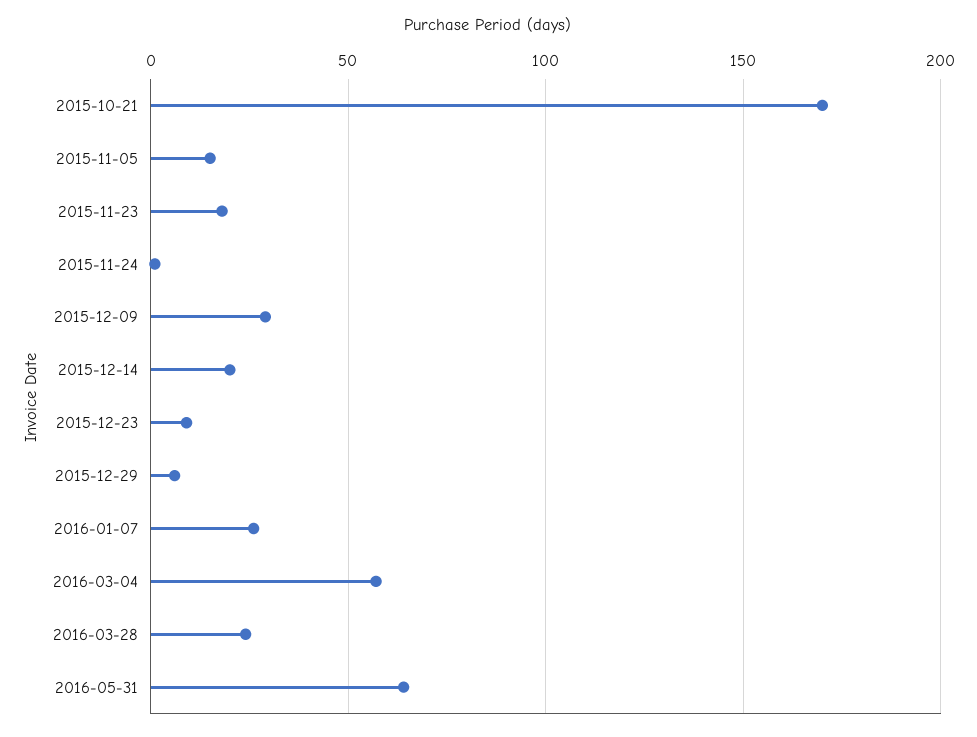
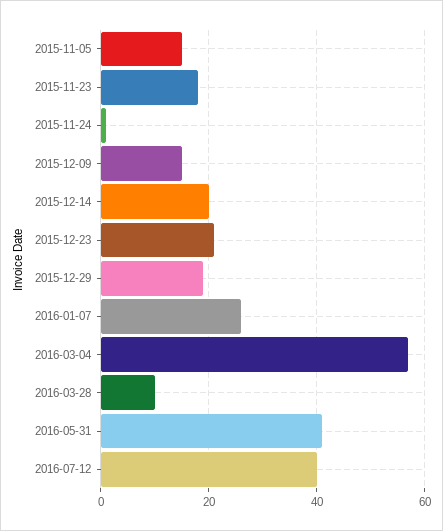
2015-10-21: 170 -> none
2015-12-09: 30 -> 15
2015-12-23: 10 -> 20
2015-12-29: 5 -> 20
2016-03-28: 25 -> 10
2016-05-31: 65 -> 40
2016-07-12: none -> 40

